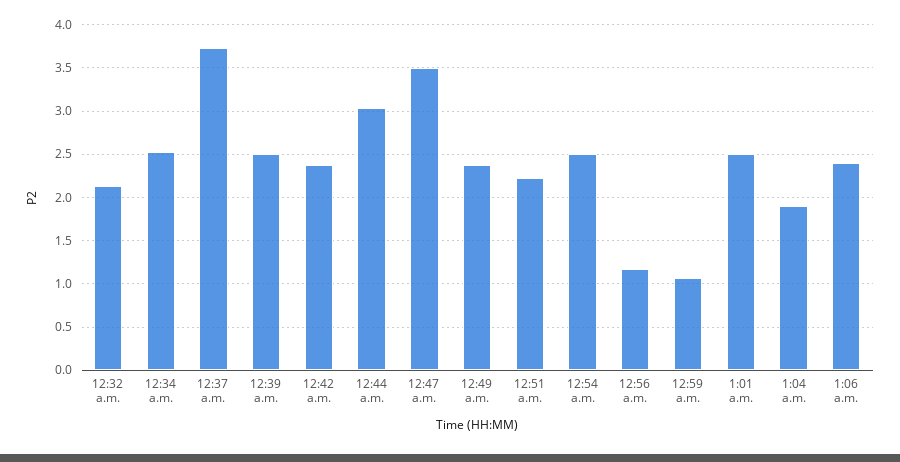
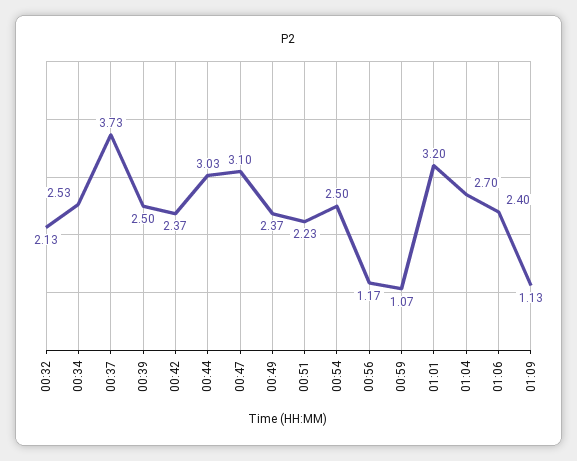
12:47 a.m.: 3.5 -> 3.1
1:01 a.m.: 2.5 -> 3.2
1:04 a.m.: 1.9 -> 2.7
01:09: none -> 1.13

